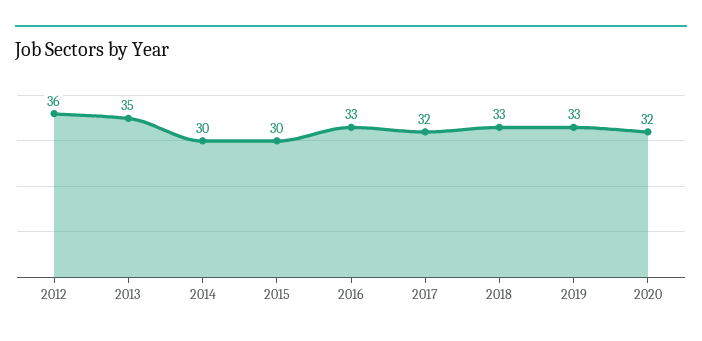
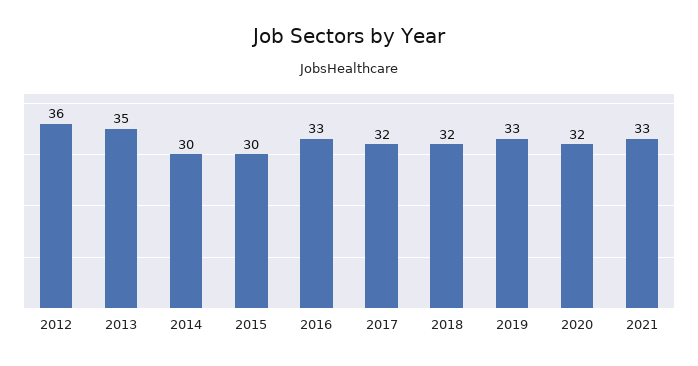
2018: 33 -> 32
2021: none -> 33

